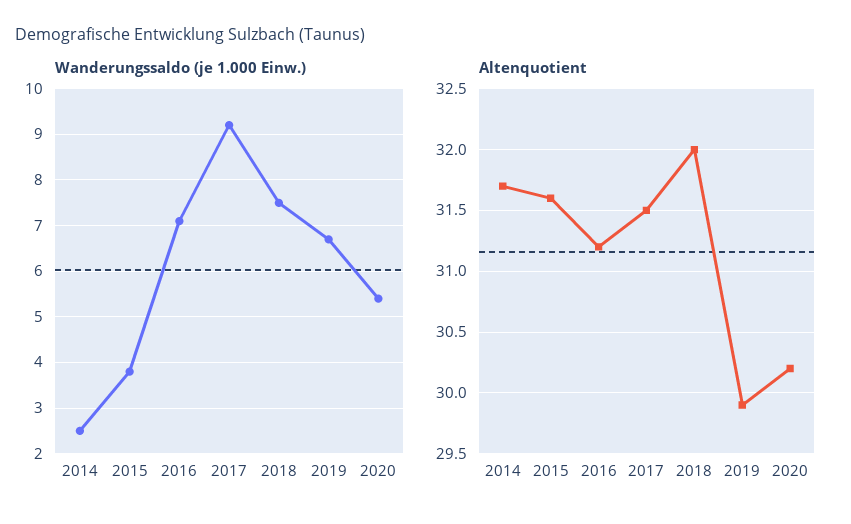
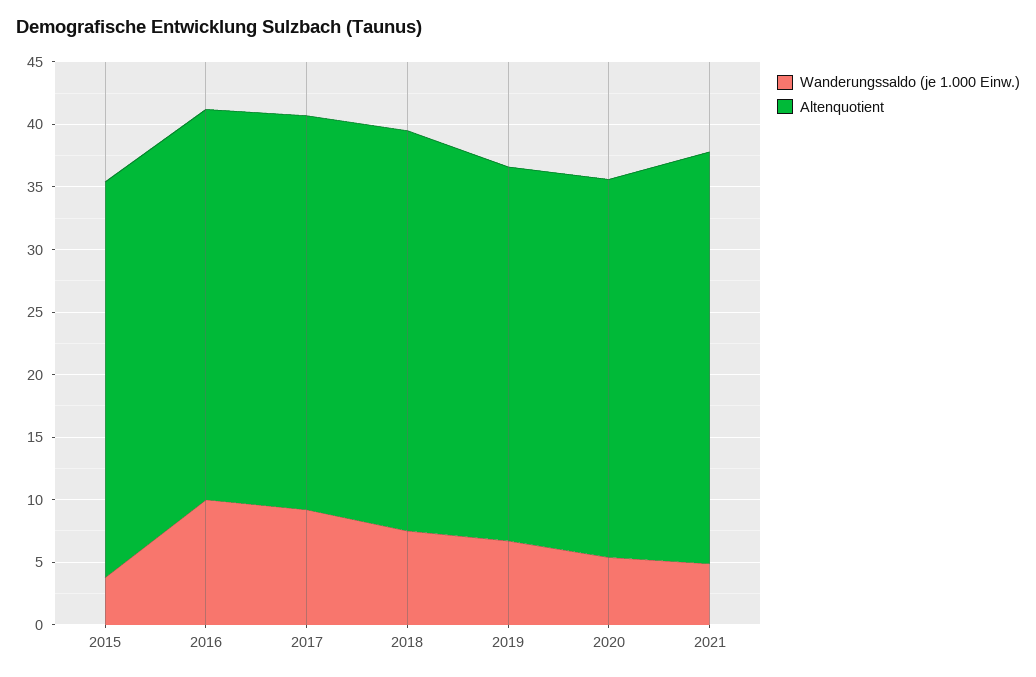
Wanderungssaldo (je 1.000 Einw.), 2014: 2.5 -> none
Wanderungssaldo (je 1.000 Einw.), 2016: 7 -> 10
Altenquotient, 2014: 31.7 -> none
Wanderungssaldo (je 1.000 Einw.), 2021: none -> 5
Altenquotient, 2021: none -> 33

